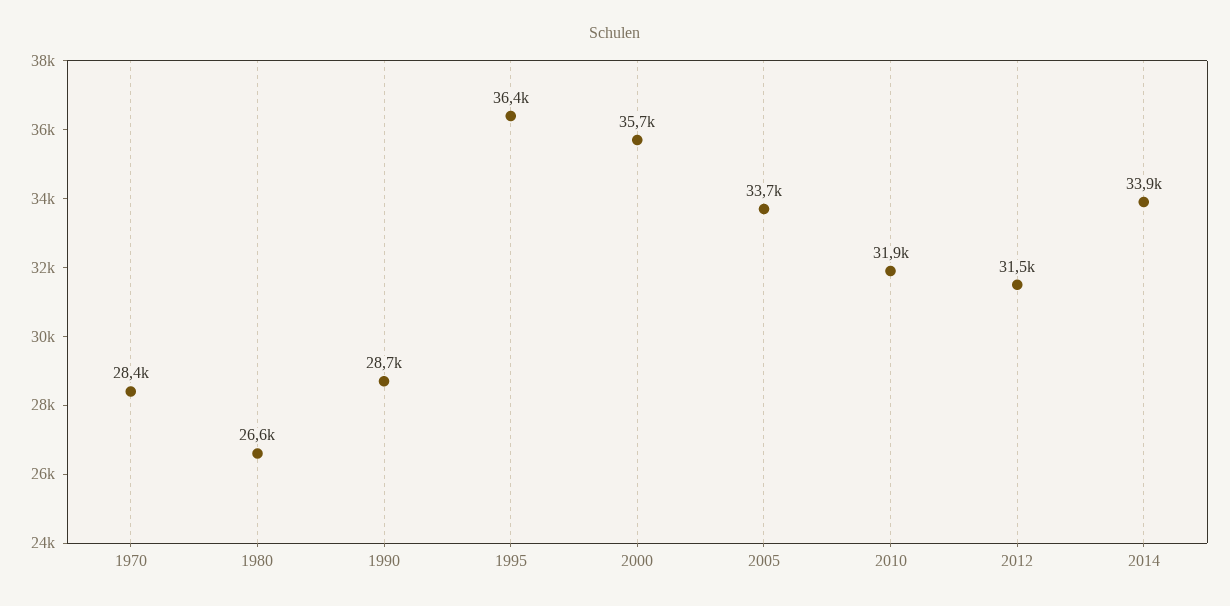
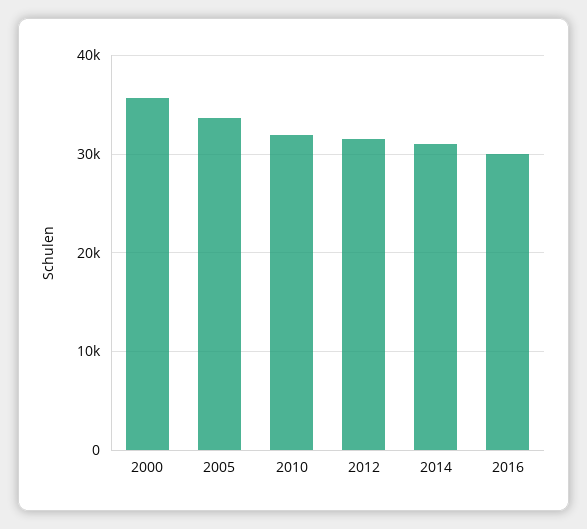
1970: 28400 -> none
1980: 26600 -> none
1990: 28700 -> none
1995: 36400 -> none
2014: 33900 -> 31000
2016: none -> 30000

